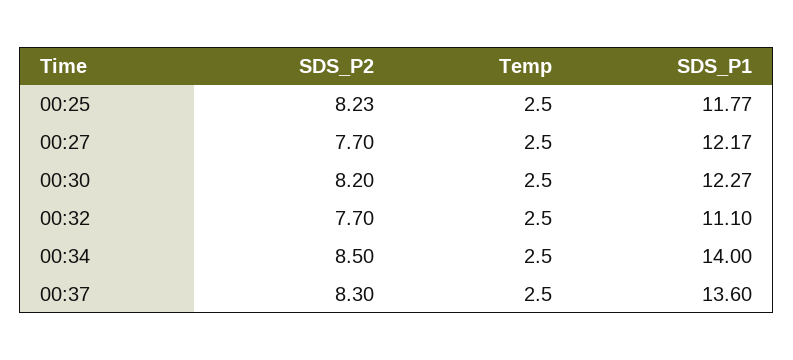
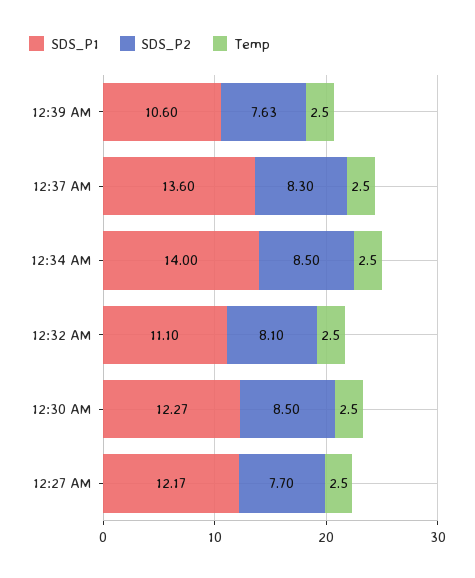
SDS_P2, 00:25: 8.23 -> none
Temp, 00:25: 2.5 -> none
SDS_P1, 00:25: 11.77 -> none
SDS_P2, 00:30: 8.2 -> 8.5
SDS_P2, 00:32: 7.7 -> 8.1
SDS_P1, 12:39 AM: none -> 10.6
SDS_P2, 12:39 AM: none -> 7.63
Temp, 12:39 AM: none -> 2.5

